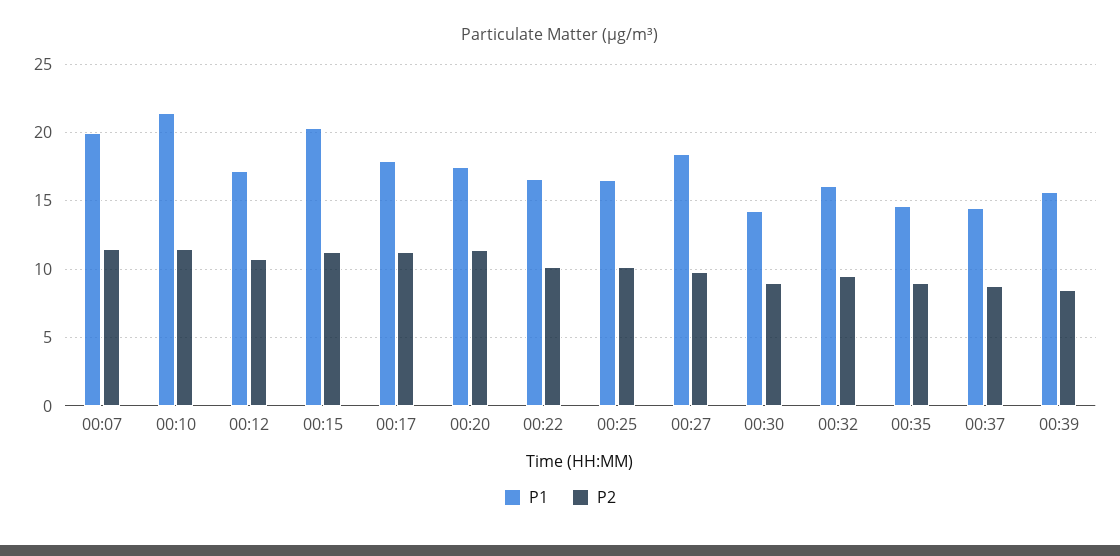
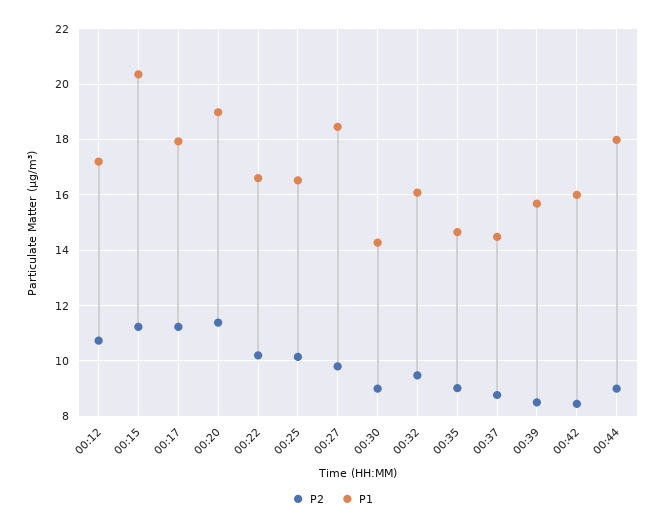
P1, 00:07: 20 -> none
P2, 00:07: 11.5 -> none
P1, 00:10: 21.5 -> none
P2, 00:10: 11.5 -> none
P1, 00:20: 17.5 -> 19
P2, 00:42: none -> 8.5
P1, 00:42: none -> 16
P2, 00:44: none -> 9
P1, 00:44: none -> 18

